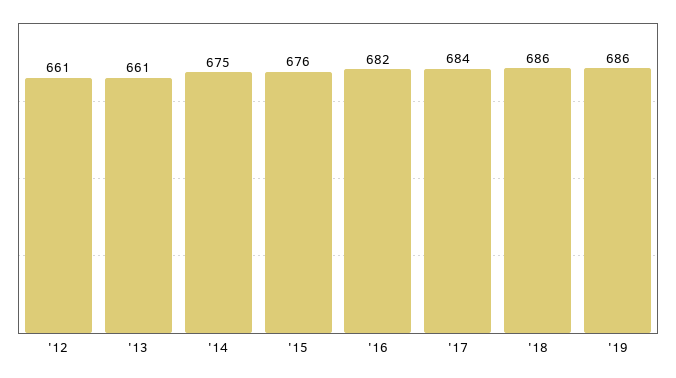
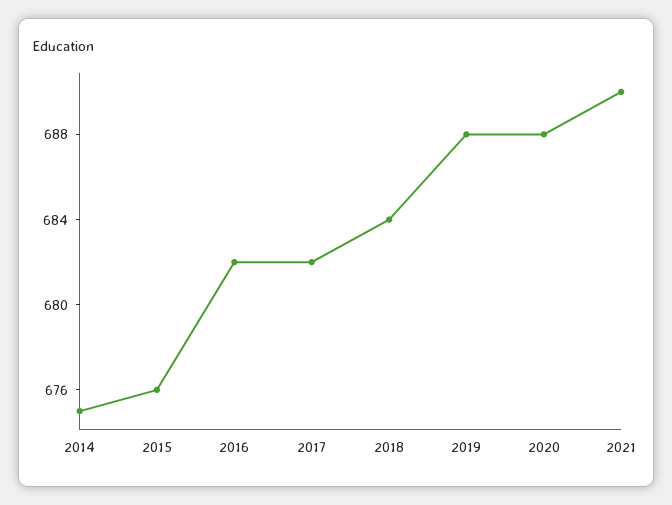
'12: 661 -> none
'13: 661 -> none
'17: 684 -> 682
'18: 686 -> 684
'19: 686 -> 688
2020: none -> 688
2021: none -> 690

